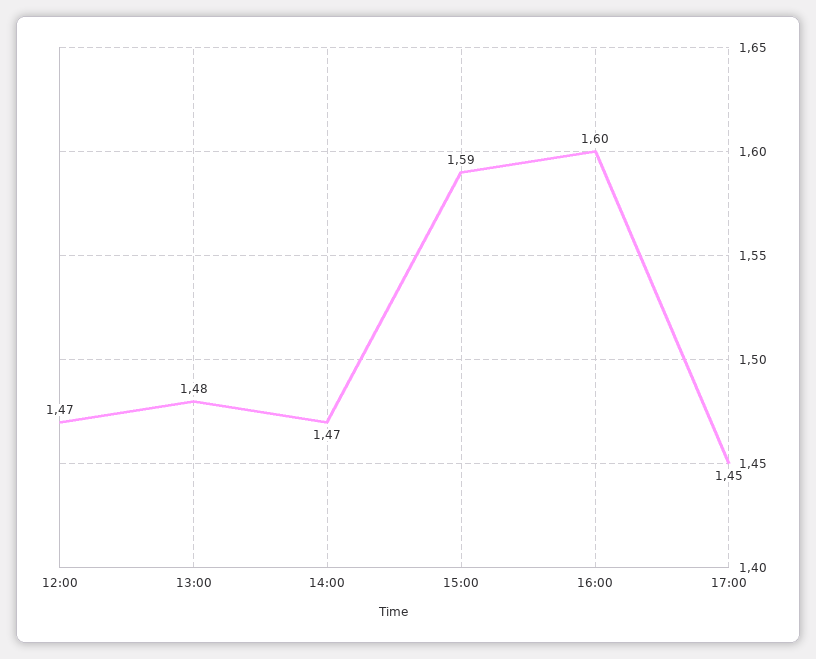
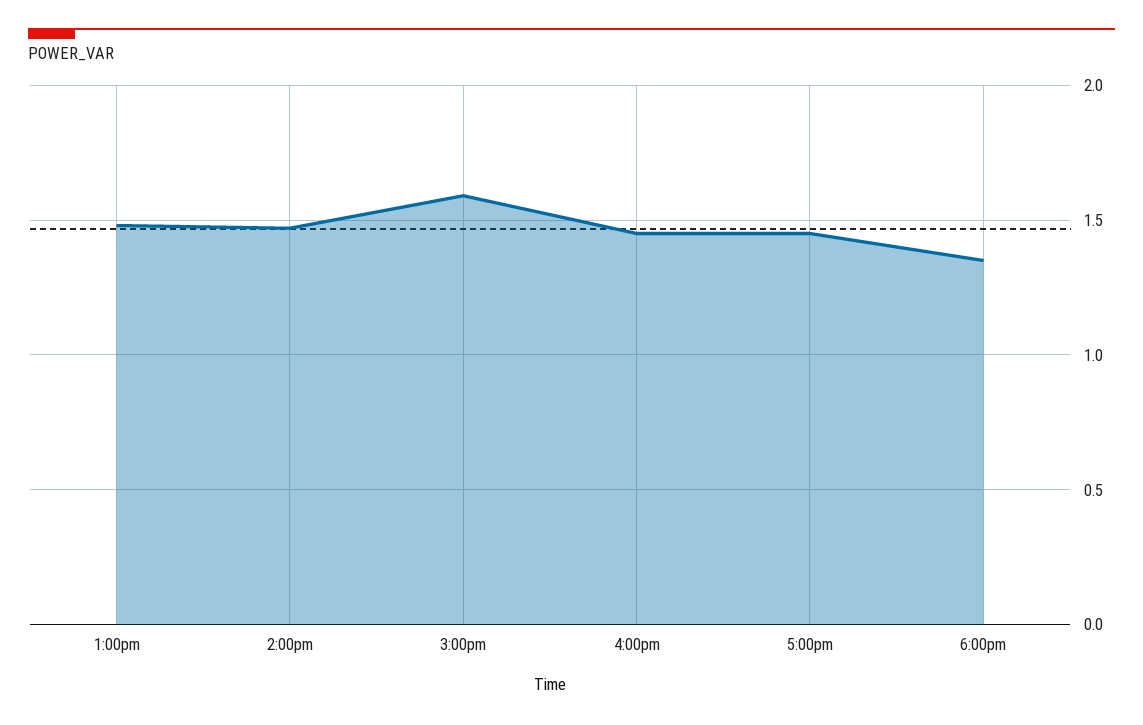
12:00: 1.47 -> none
16:00: 1.6 -> 1.45
6:00pm: none -> 1.35

